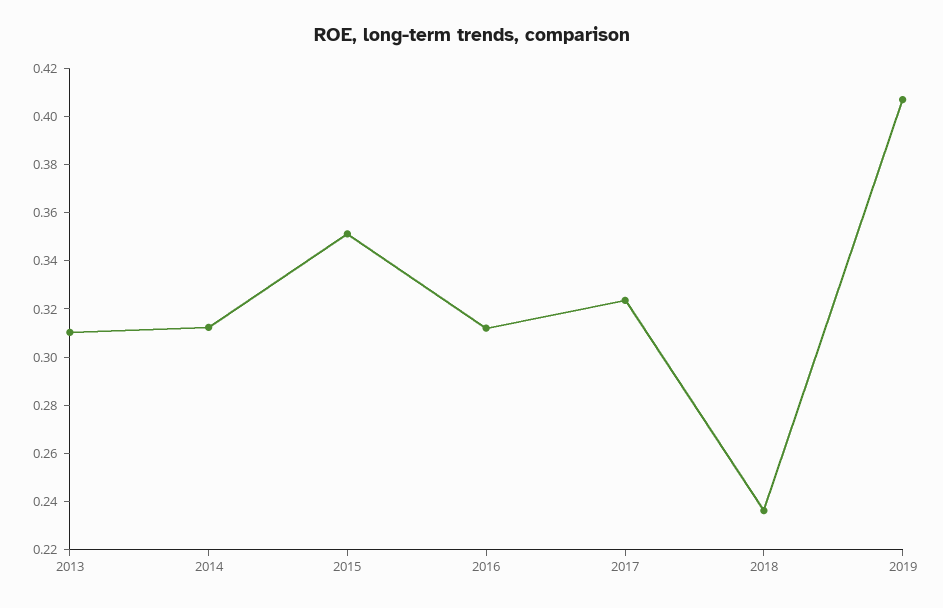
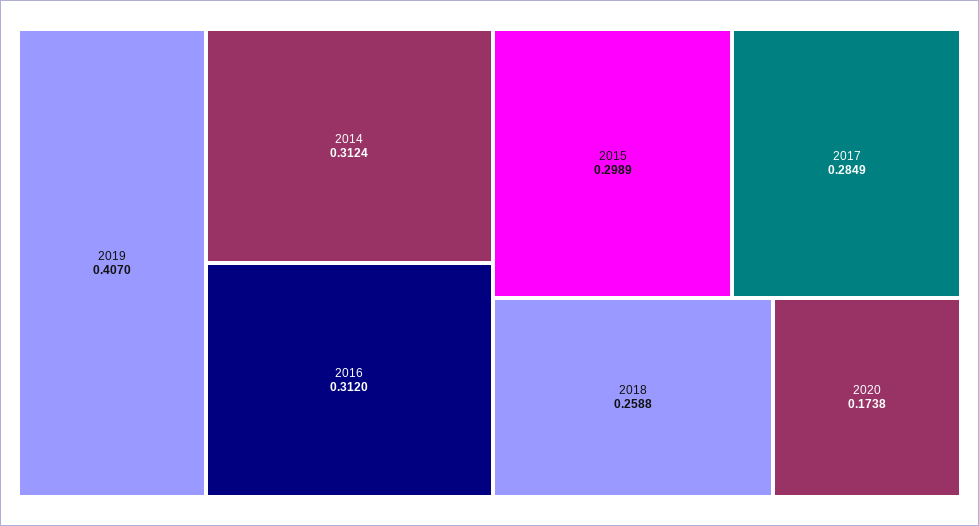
2013: 0.31 -> none
2015: 0.35 -> 0.2989
2017: 0.325 -> 0.2849
2018: 0.235 -> 0.2588
2020: none -> 0.1738

